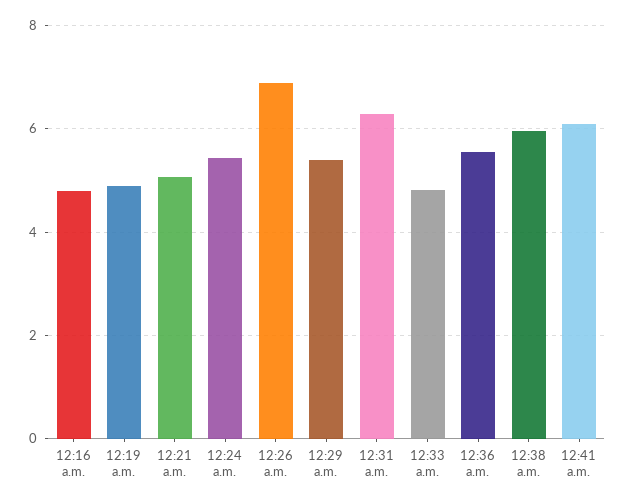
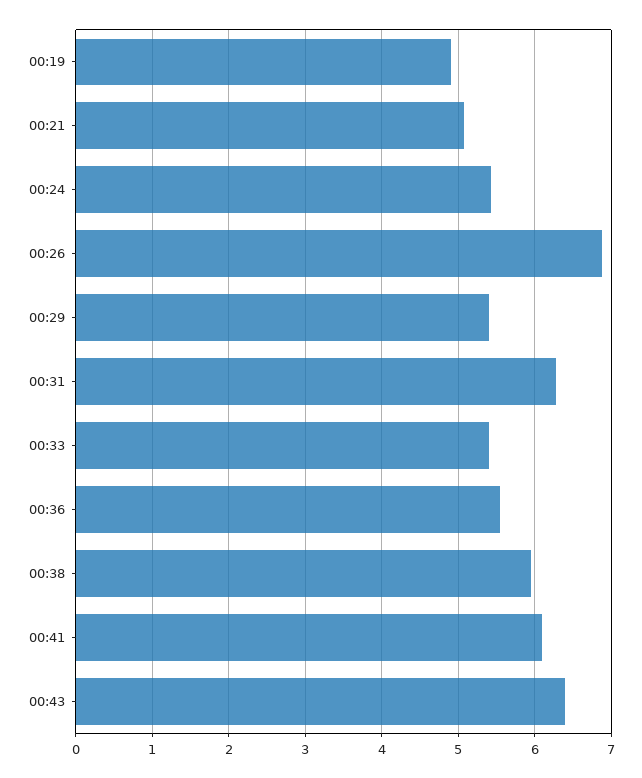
12:16 a.m.: 4.8 -> none
12:33 a.m.: 4.8 -> 5.4
00:43: none -> 6.4

